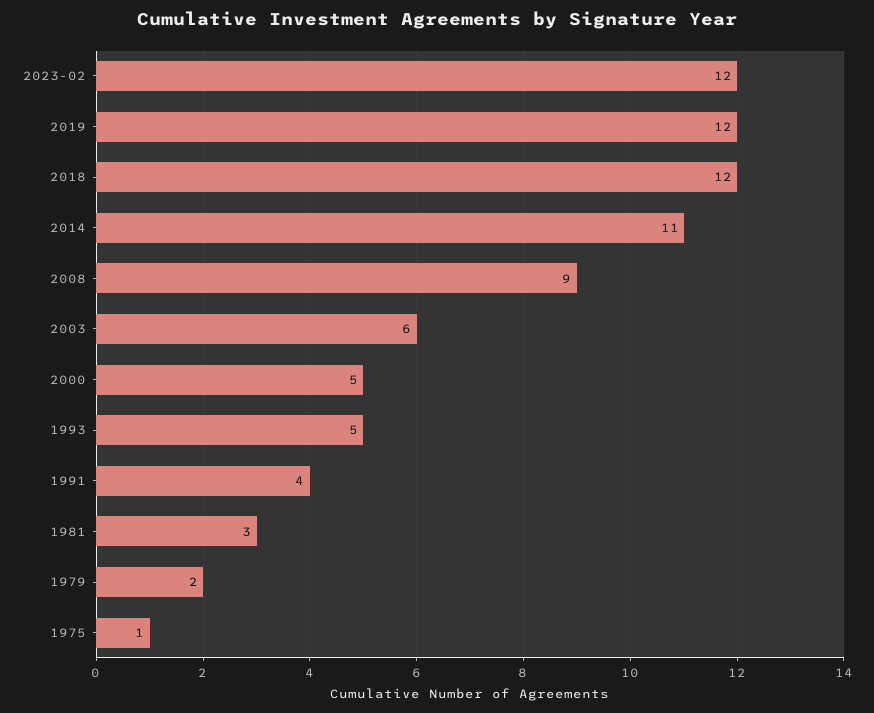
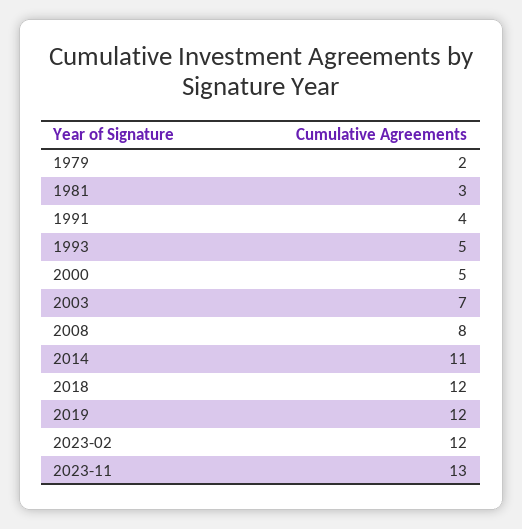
2008: 9 -> 8
2003: 6 -> 7
1975: 1 -> none
2023-11: none -> 13

